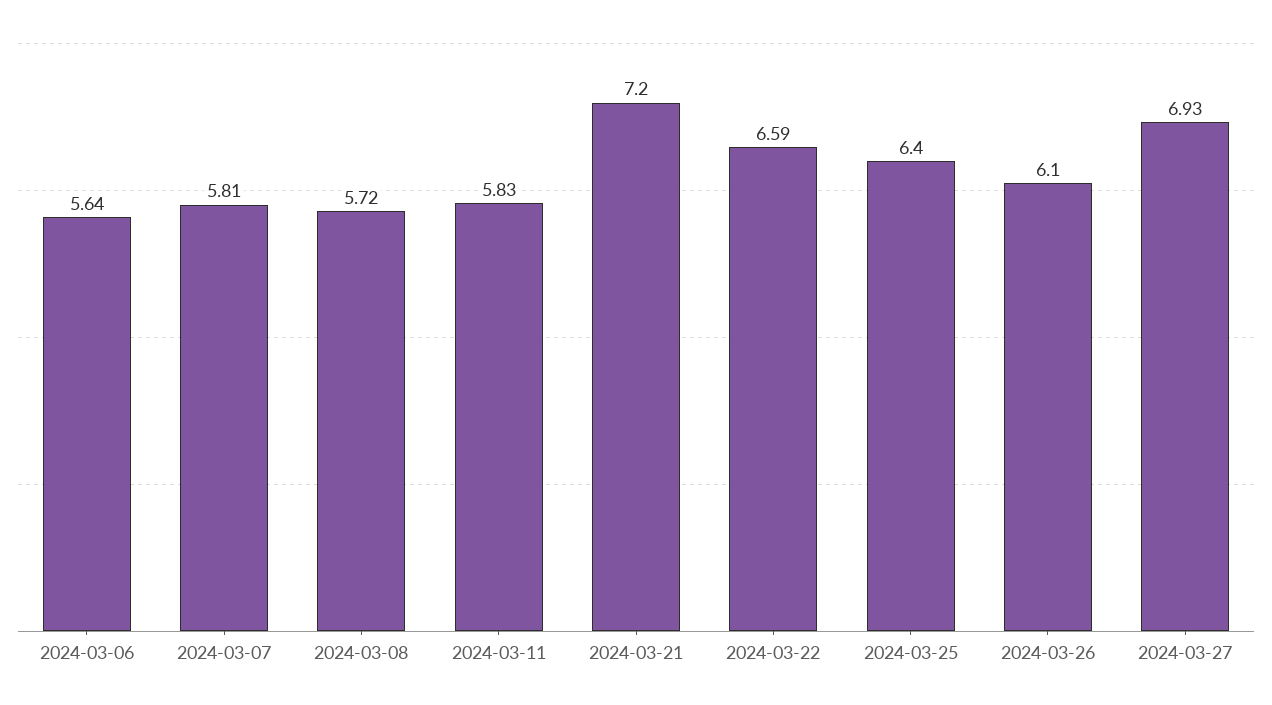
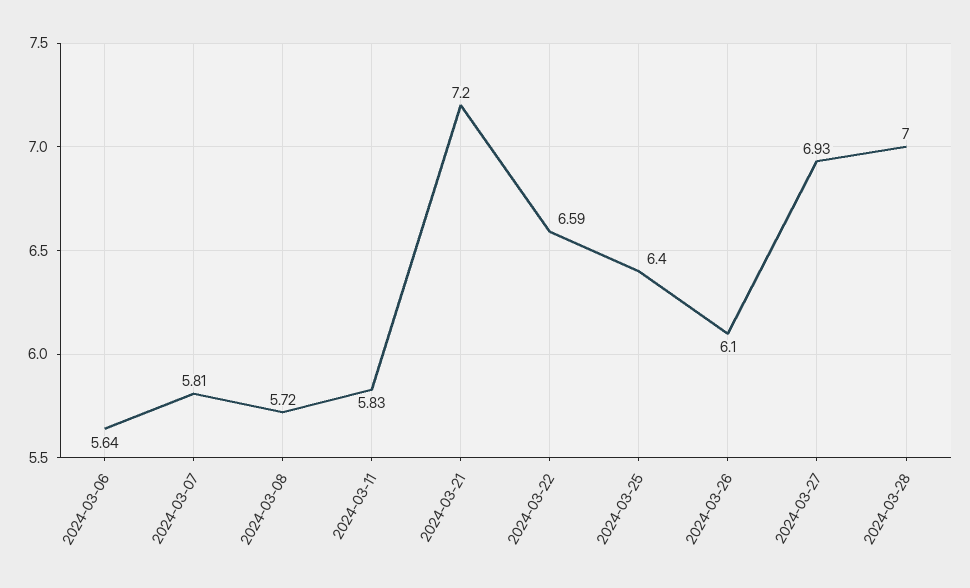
2024-03-28: none -> 7

